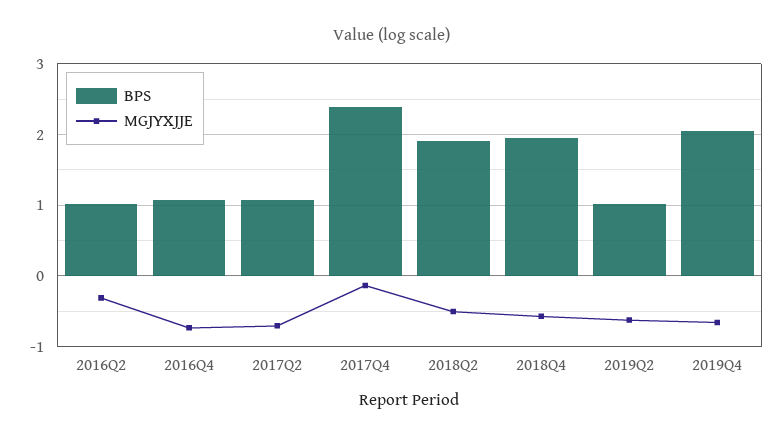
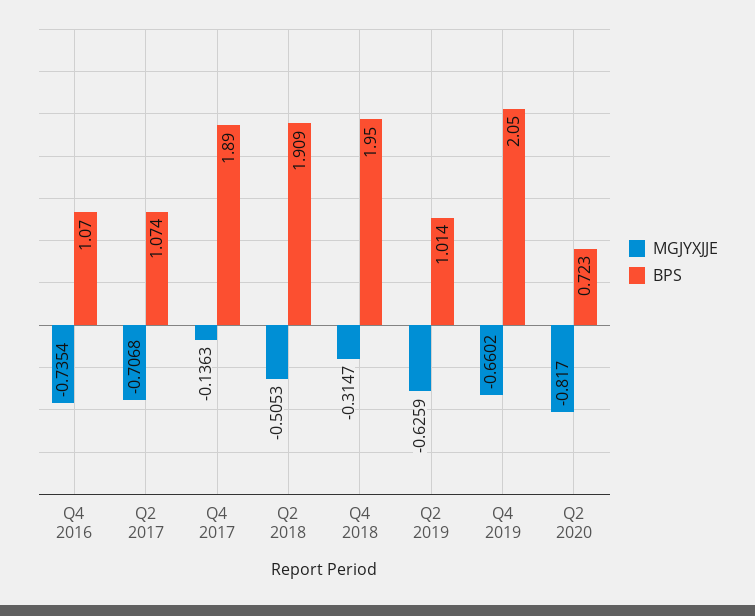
BPS, 2016Q2: 1 -> none
MGJYXJJE, 2016Q2: -0.3 -> none
BPS, 2017Q4: 2.4 -> 1.89
MGJYXJJE, 2018Q4: -0.6 -> -0.3147
MGJYXJJE, Q2 2020: none -> -0.817
BPS, Q2 2020: none -> 0.723

